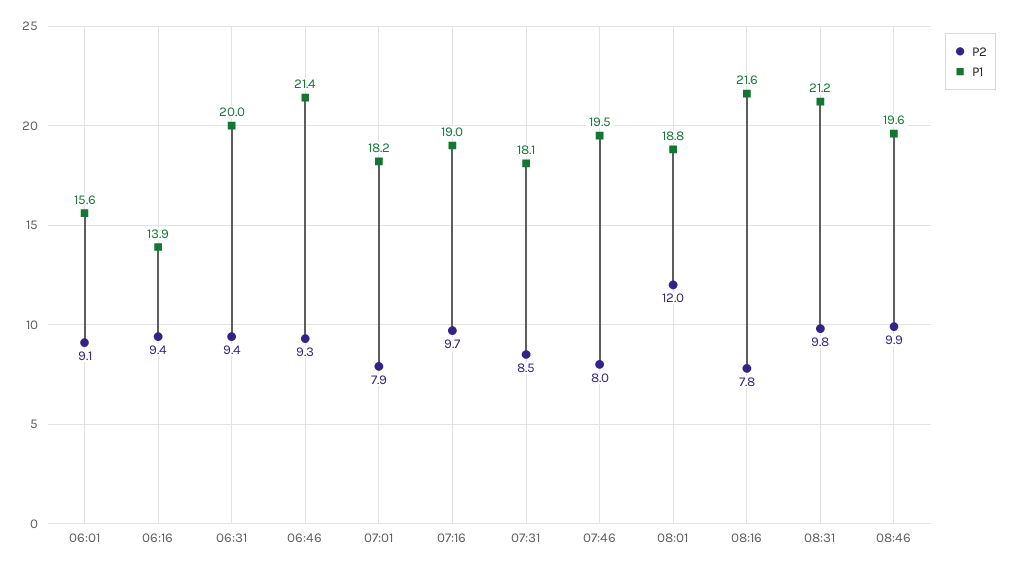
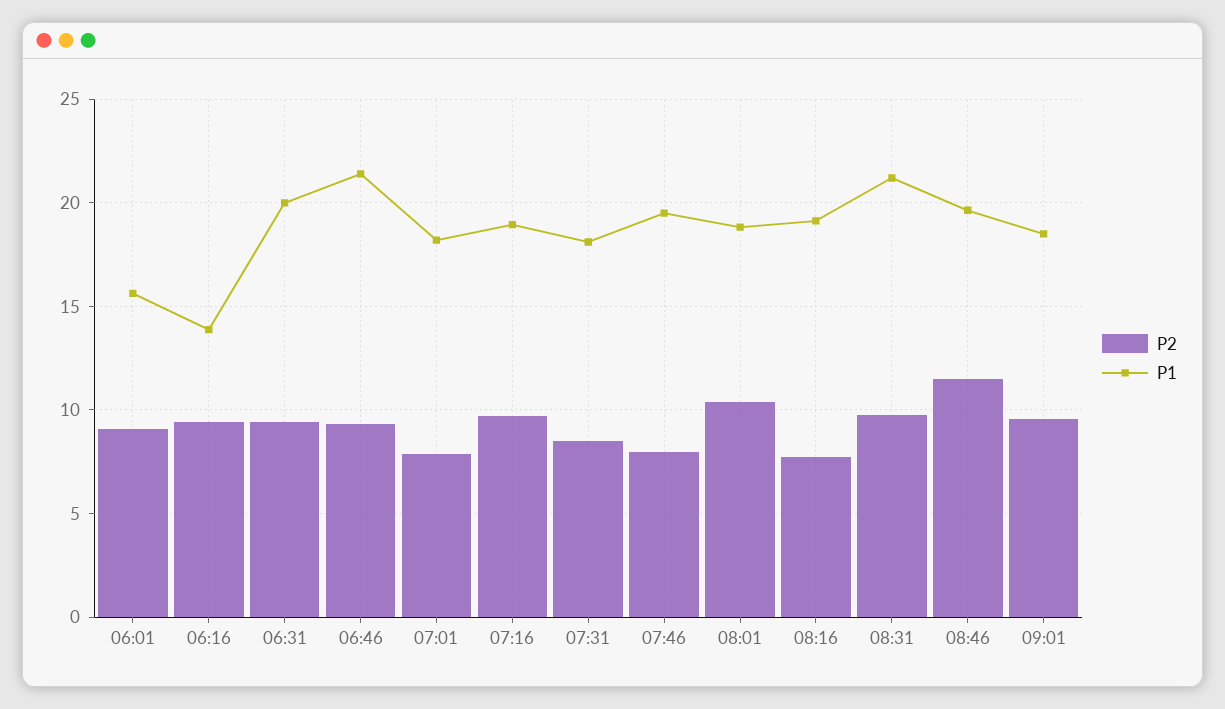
P2, 08:01: 12 -> 10.5
P1, 08:16: 21.6 -> 19
P2, 08:46: 9.9 -> 11.5
P2, 09:01: none -> 9.5
P1, 09:01: none -> 18.5

